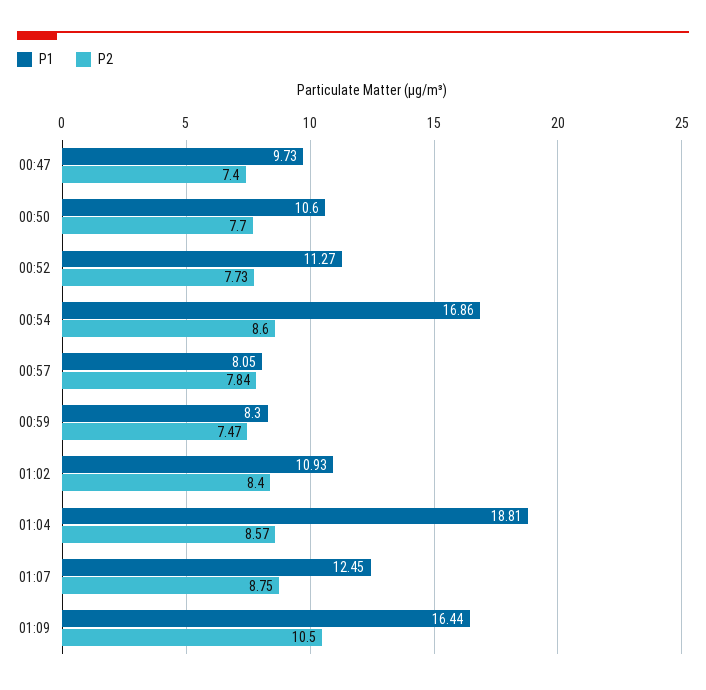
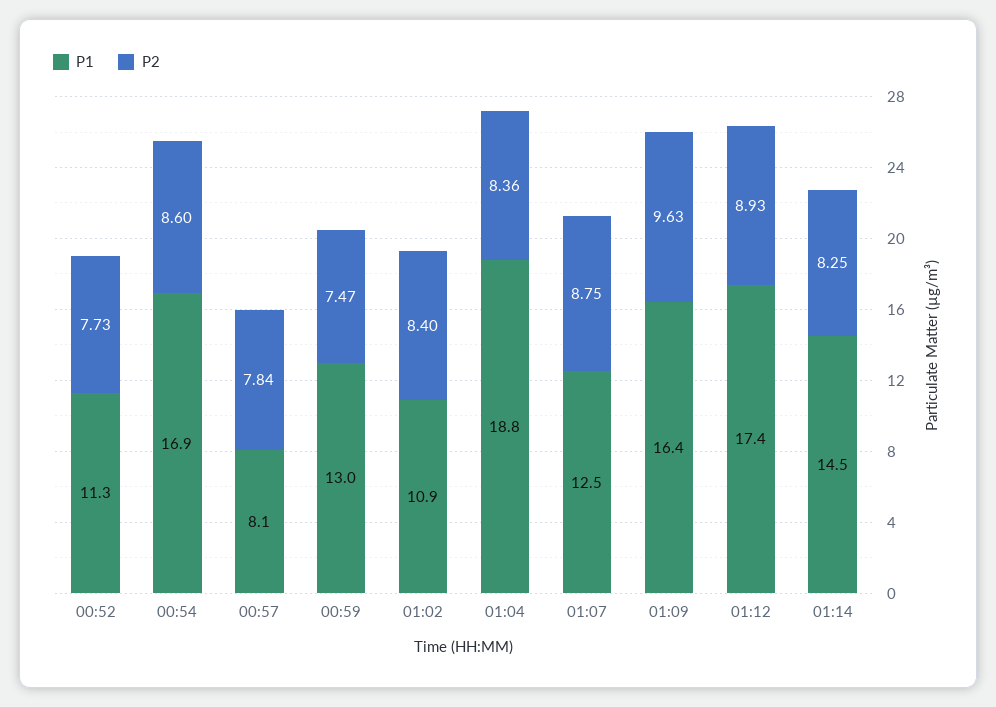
P1, 00:47: 9.73 -> none
P2, 00:47: 7.4 -> none
P1, 00:50: 10.6 -> none
P2, 00:50: 7.7 -> none
P1, 00:59: 8.3 -> 13
P2, 01:04: 8.57 -> 8.36
P2, 01:09: 10.5 -> 9.63
P1, 01:12: none -> 17.4
P2, 01:12: none -> 8.93
P1, 01:14: none -> 14.5
P2, 01:14: none -> 8.25

